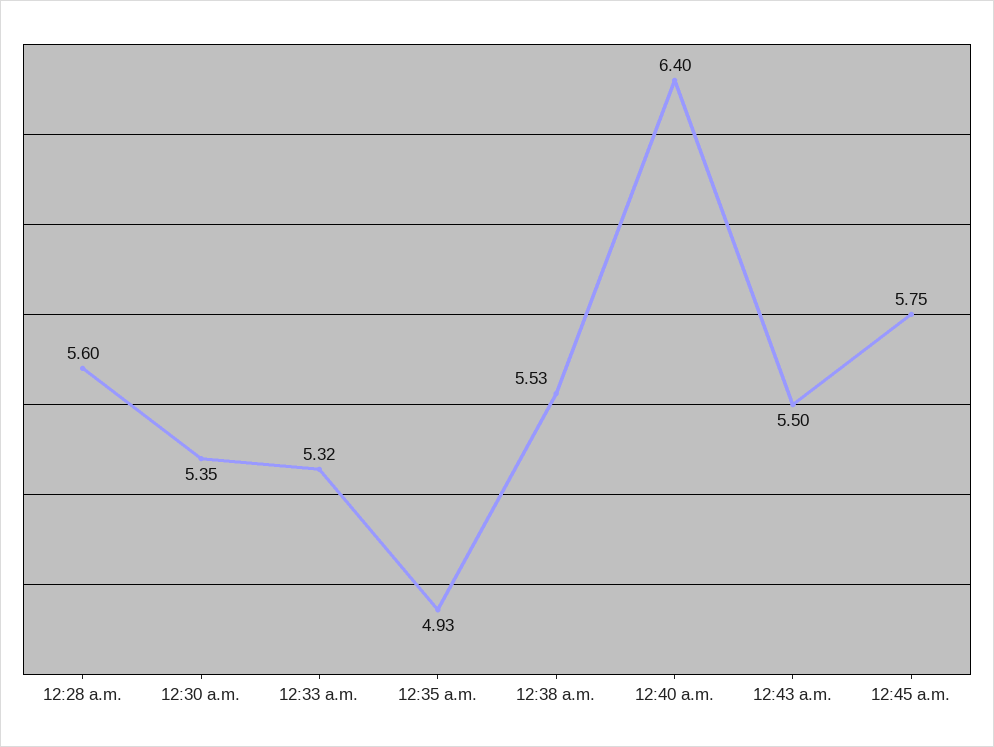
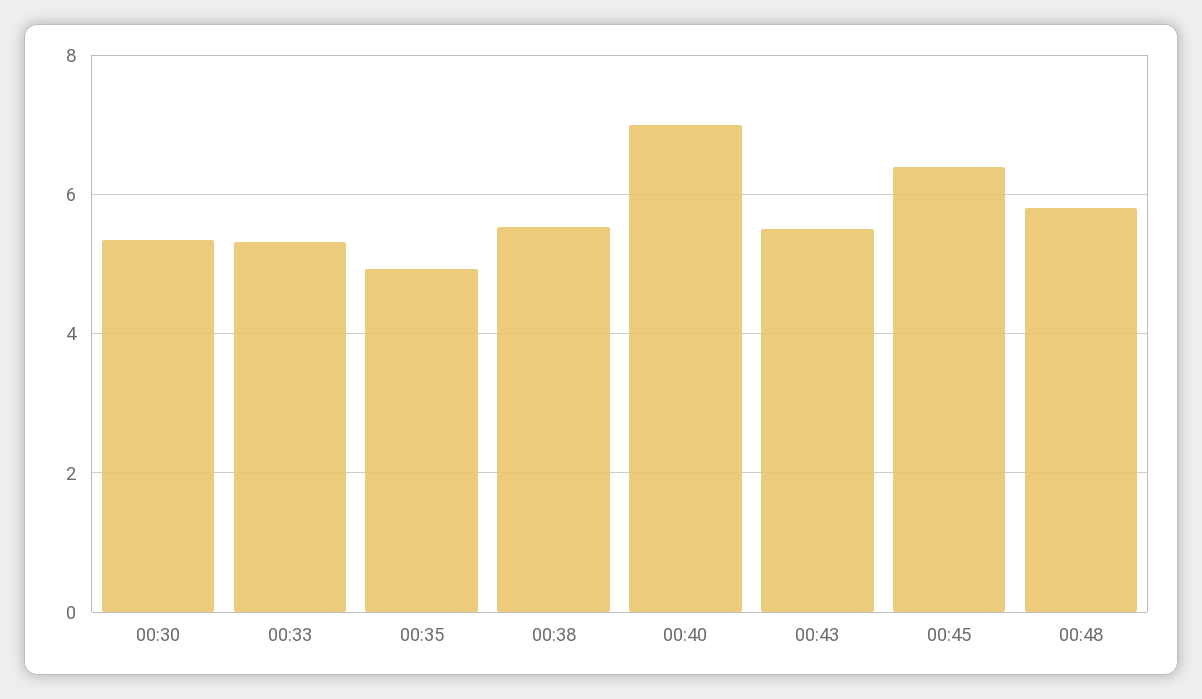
12:28 a.m.: 5.6 -> none
12:40 a.m.: 6.4 -> 7
12:45 a.m.: 5.75 -> 6.4
00:48: none -> 5.8

